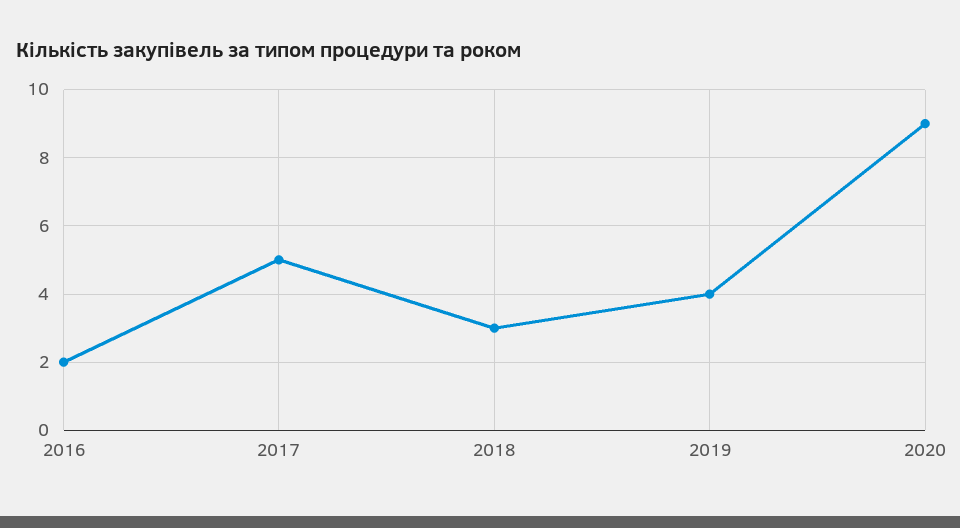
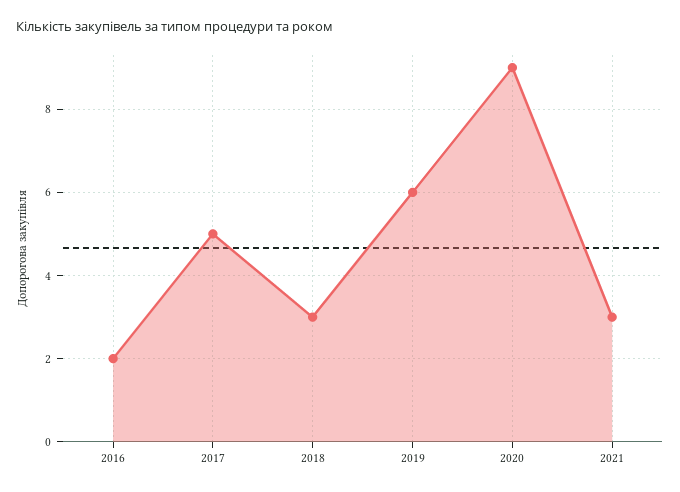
2019: 4 -> 6
2021: none -> 3

